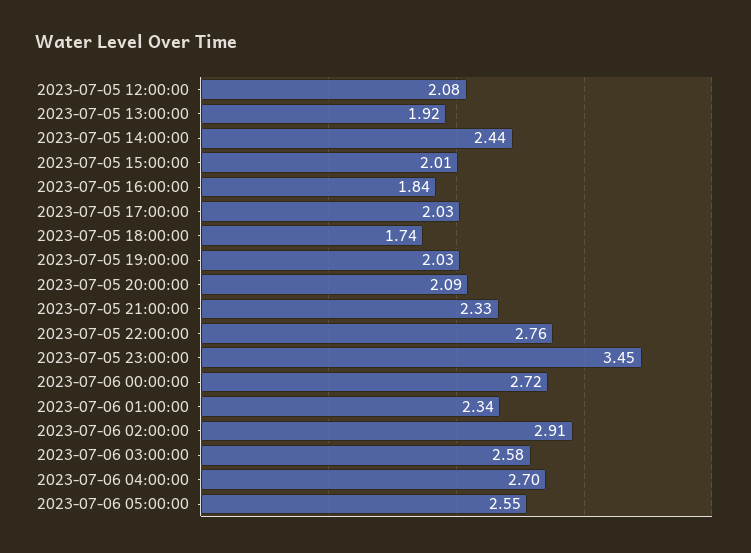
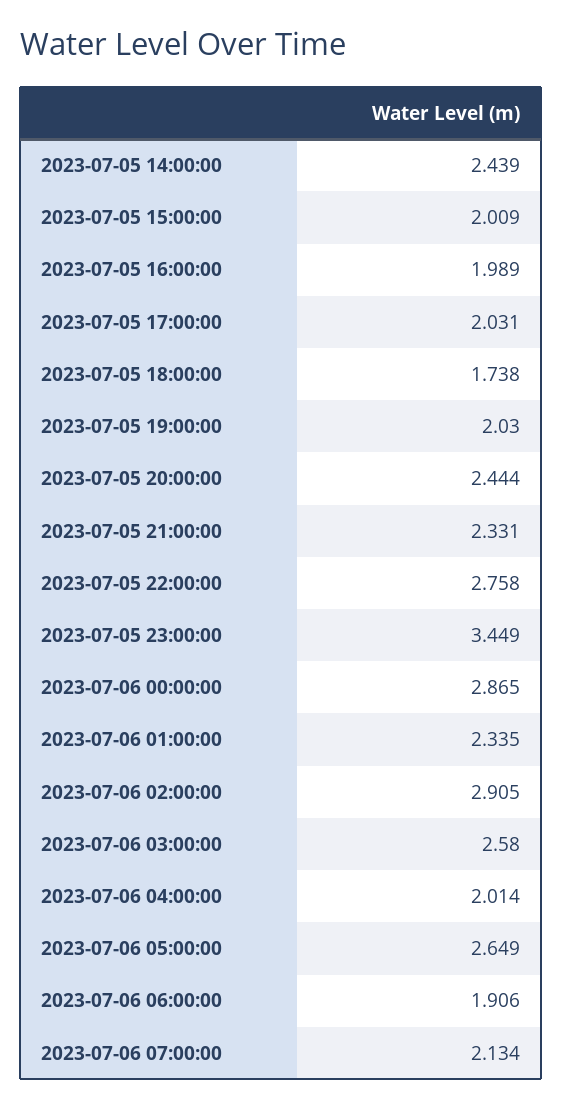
2023-07-05 12:00:00: 2.08 -> none
2023-07-05 13:00:00: 1.92 -> none
2023-07-05 16:00:00: 1.84 -> 1.989
2023-07-05 20:00:00: 2.09 -> 2.444
2023-07-06 00:00:00: 2.72 -> 2.865
2023-07-06 04:00:00: 2.7 -> 2.014
2023-07-06 05:00:00: 2.55 -> 2.649
2023-07-06 06:00:00: none -> 1.906
2023-07-06 07:00:00: none -> 2.134

